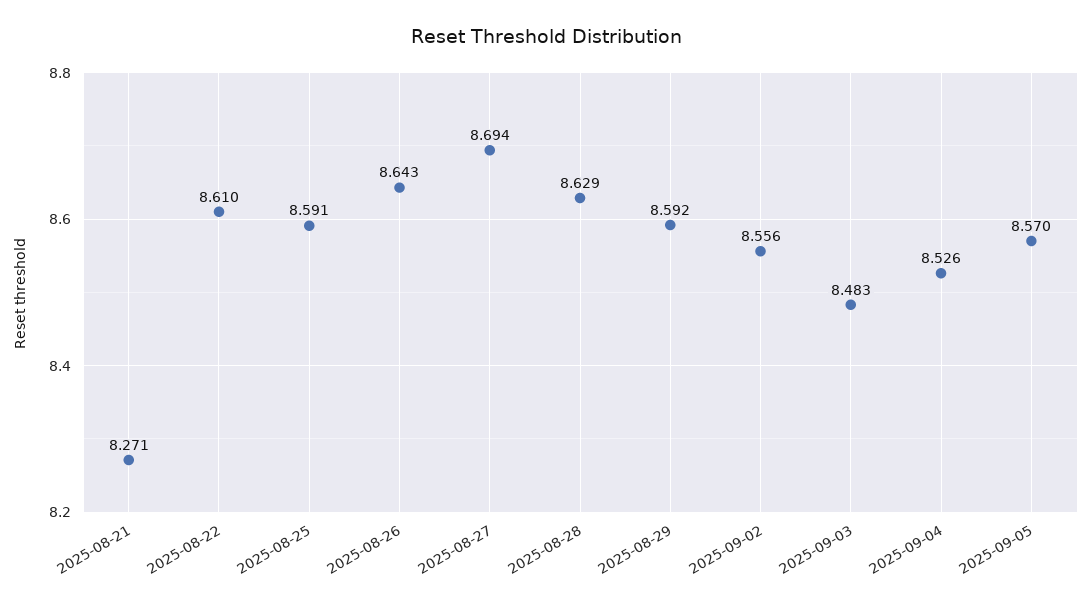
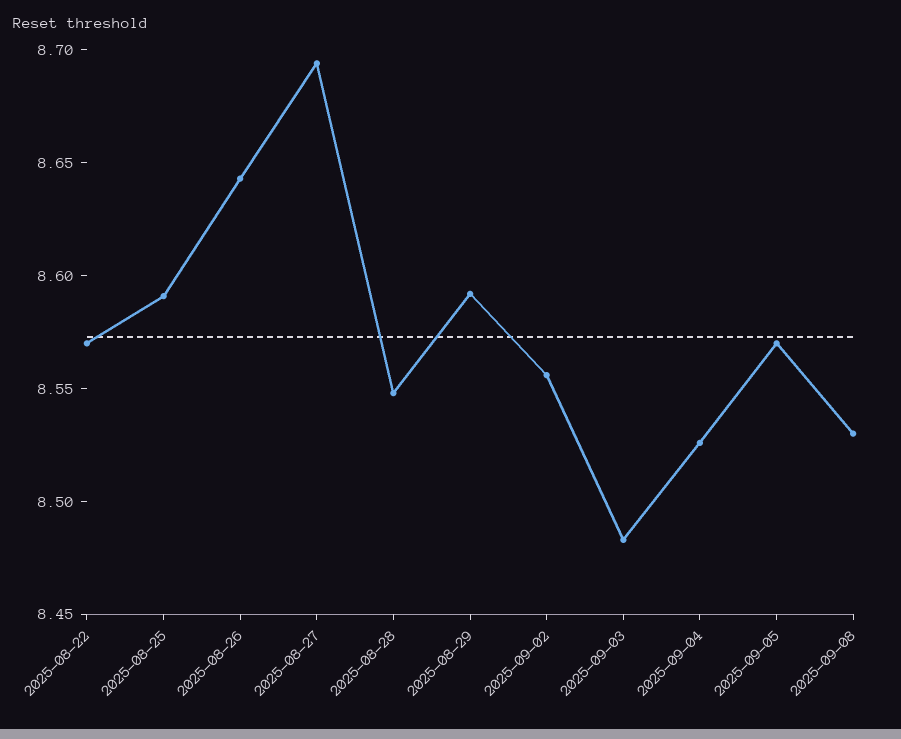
2025-08-21: 8.271 -> none
2025-08-22: 8.61 -> 8.57
2025-08-28: 8.629 -> 8.55
2025-09-08: none -> 8.53

